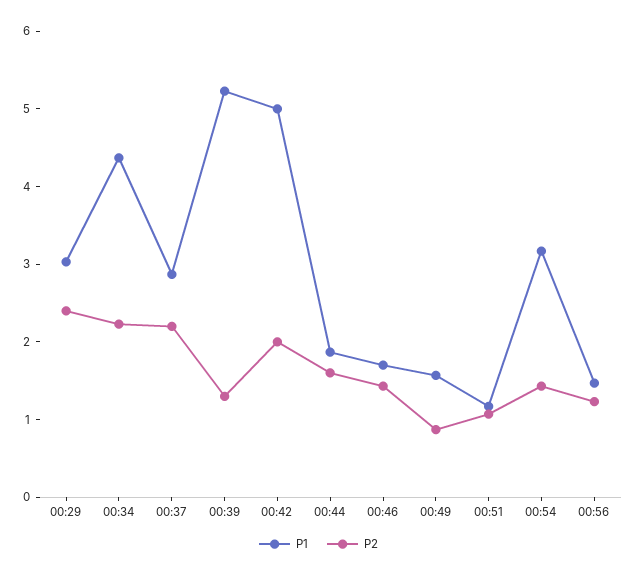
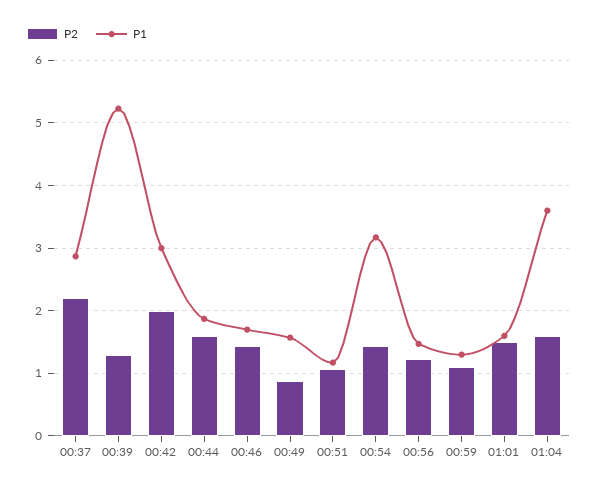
P1, 00:29: 3 -> none
P2, 00:29: 2.4 -> none
P1, 00:34: 4.4 -> none
P2, 00:34: 2.2 -> none
P1, 00:42: 5 -> 3
P2, 00:59: none -> 1.1
P1, 00:59: none -> 1.3
P2, 01:01: none -> 1.5
P1, 01:01: none -> 1.6
P2, 01:04: none -> 1.6
P1, 01:04: none -> 3.6

